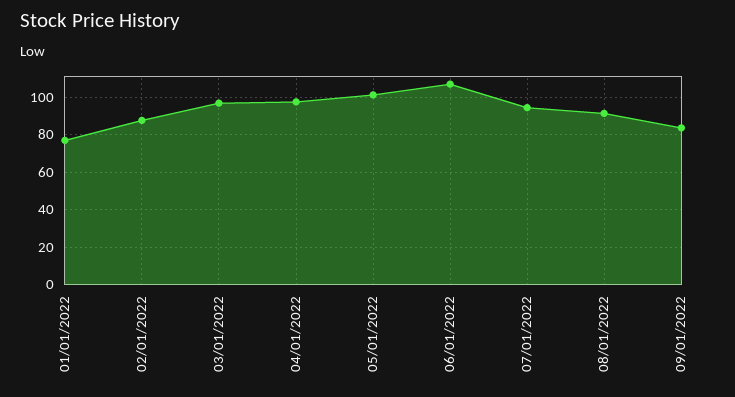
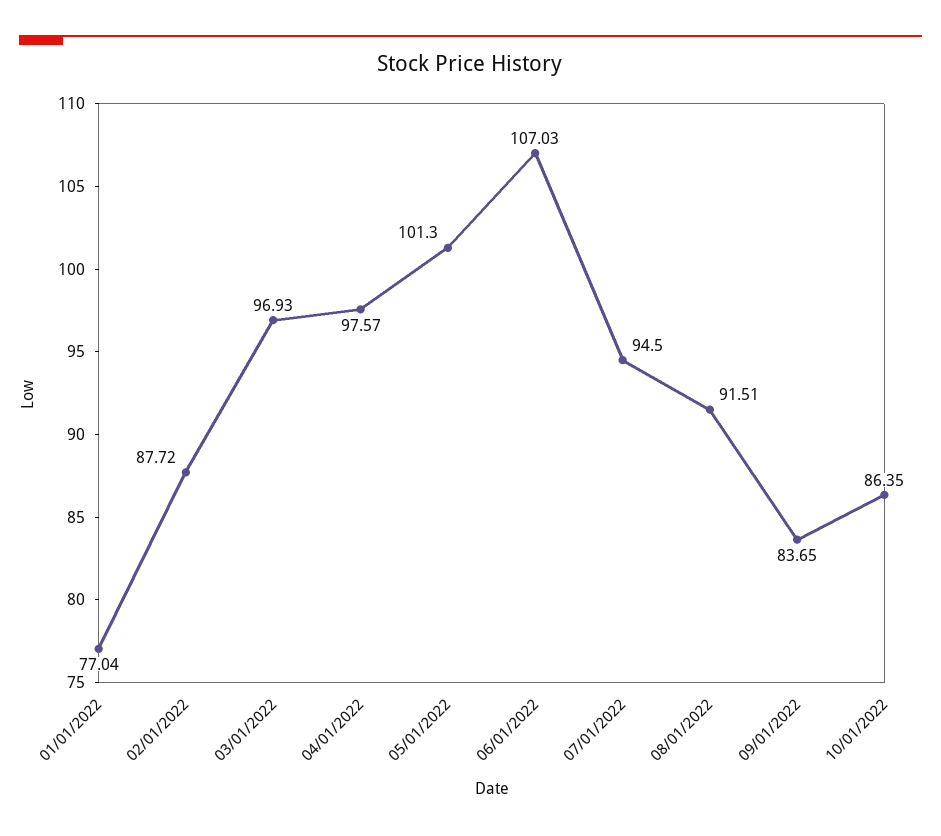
10/01/2022: none -> 86.35

